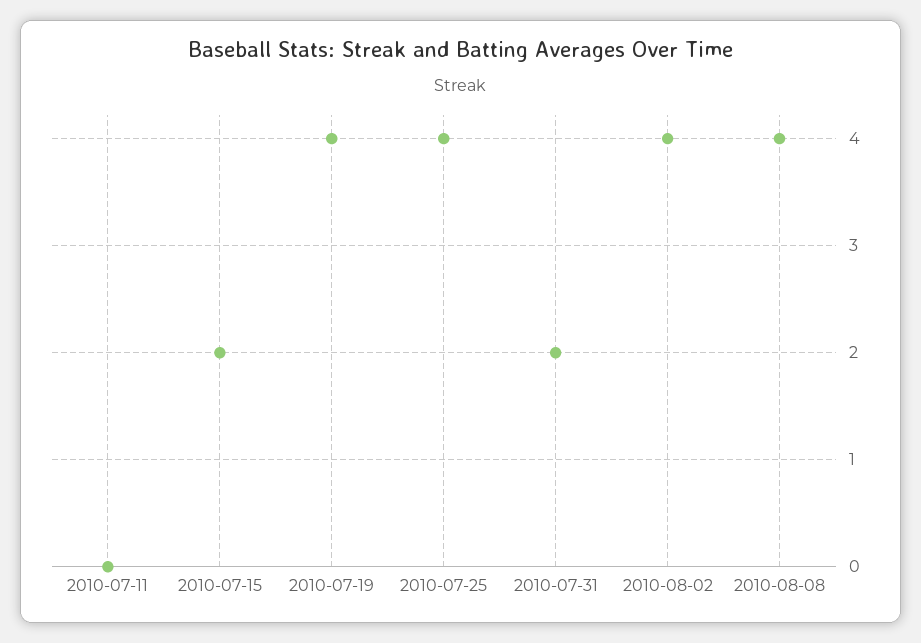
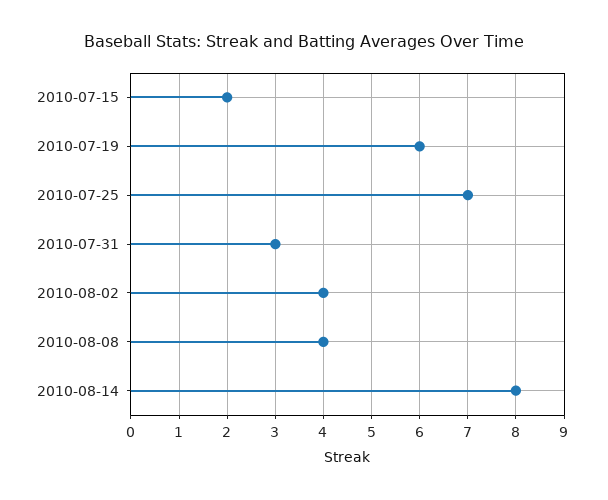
2010-07-11: 0 -> none
2010-07-19: 4 -> 6
2010-07-25: 4 -> 7
2010-07-31: 2 -> 3
2010-08-14: none -> 8

